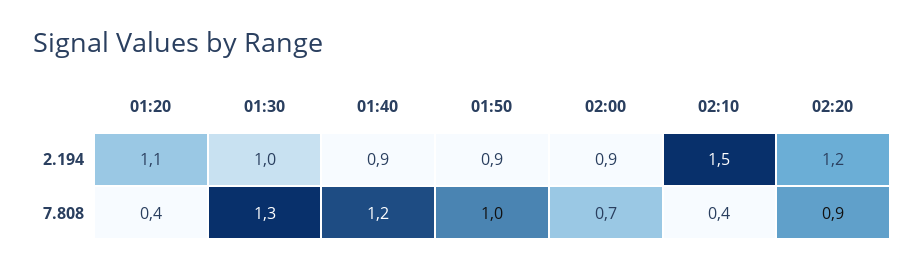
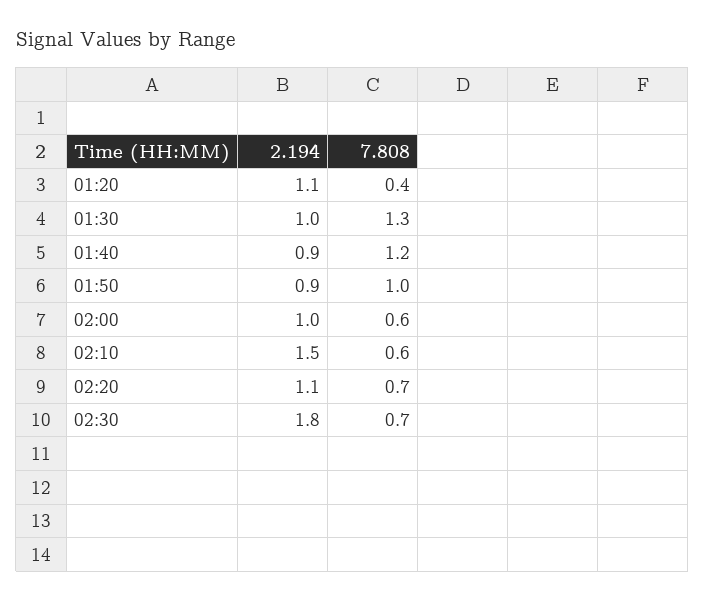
02:00, 2.194: 0.9 -> 1
02:20, 2.194: 1.2 -> 1.1
02:00, 7.808: 0.7 -> 0.6
02:10, 7.808: 0.4 -> 0.6
02:20, 7.808: 0.9 -> 0.7
02:30, 2.194: none -> 1.8
02:30, 7.808: none -> 0.7

